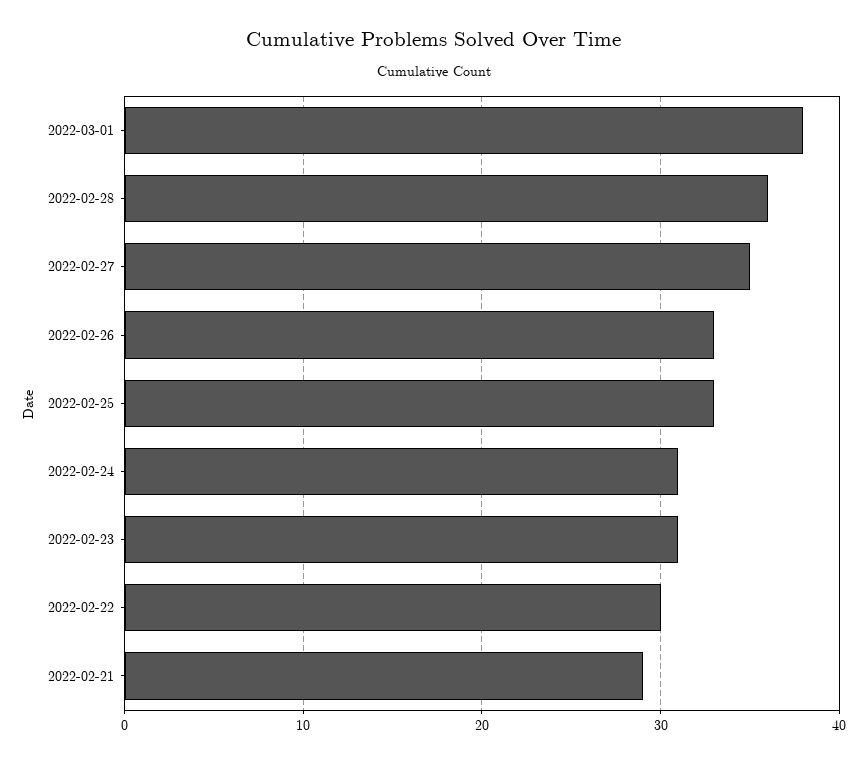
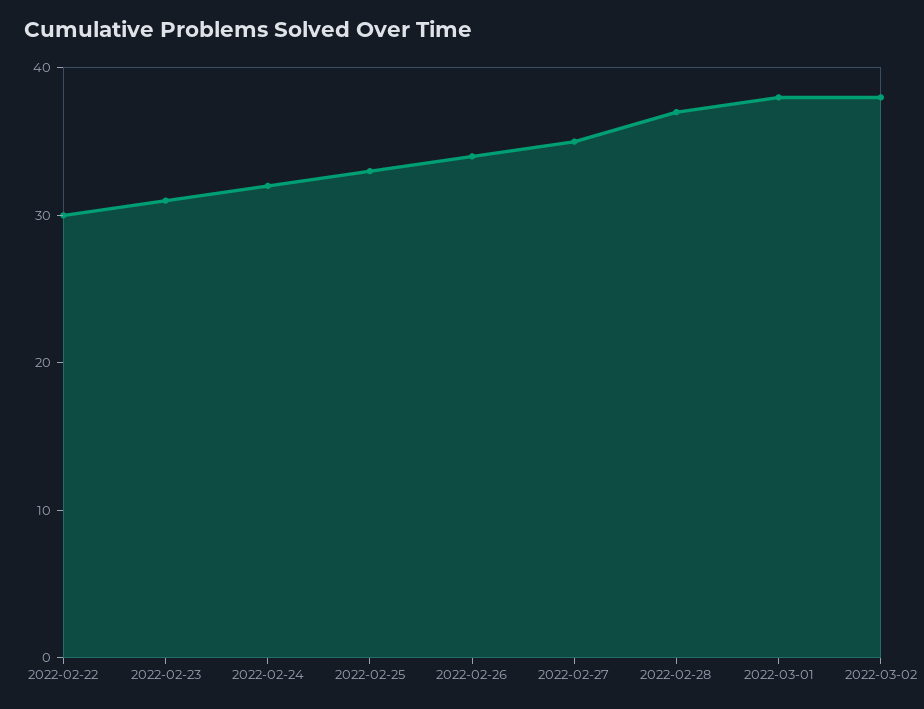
2022-02-28: 36 -> 37
2022-02-26: 33 -> 34
2022-02-24: 31 -> 32
2022-02-21: 29 -> none
2022-03-02: none -> 38

